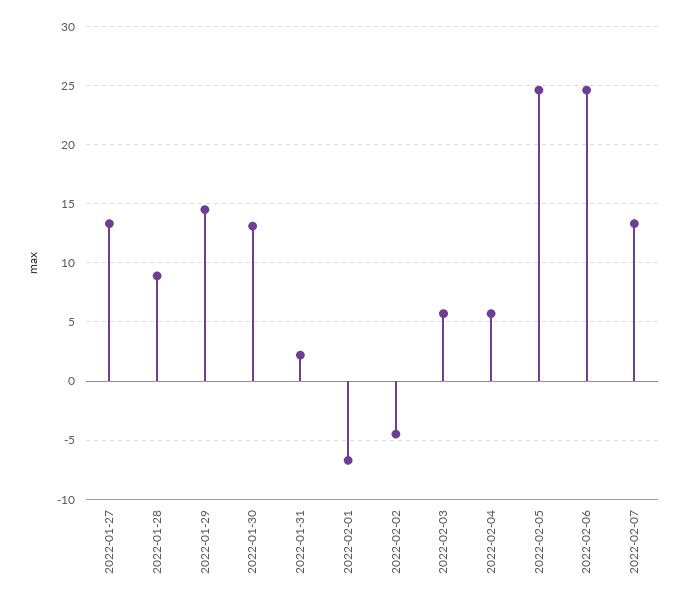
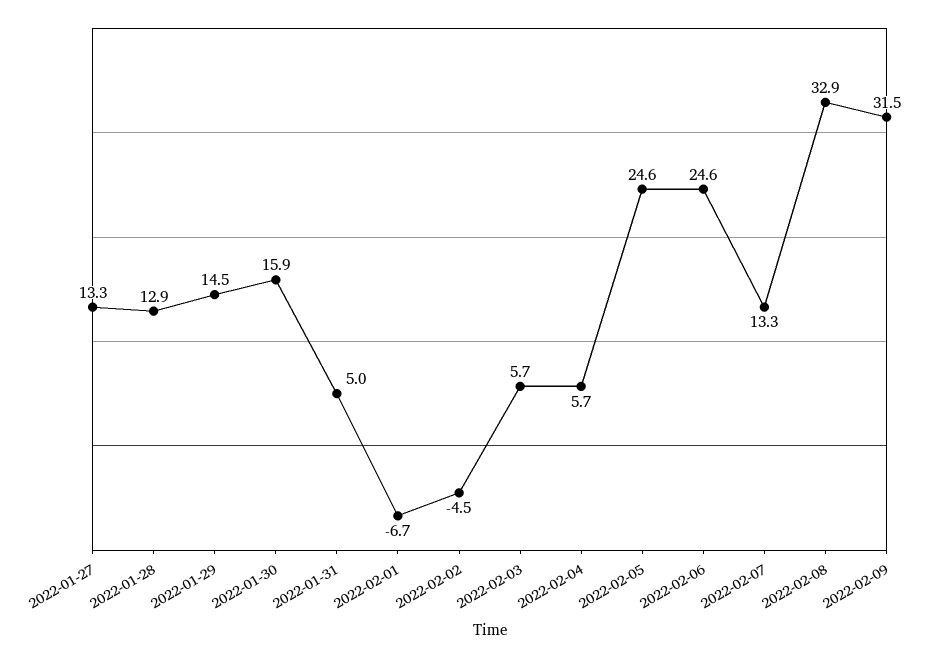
2022-01-28: 9 -> 12.9
2022-01-30: 13 -> 15.9
2022-01-31: 2 -> 5
2022-02-08: none -> 32.9
2022-02-09: none -> 31.5

